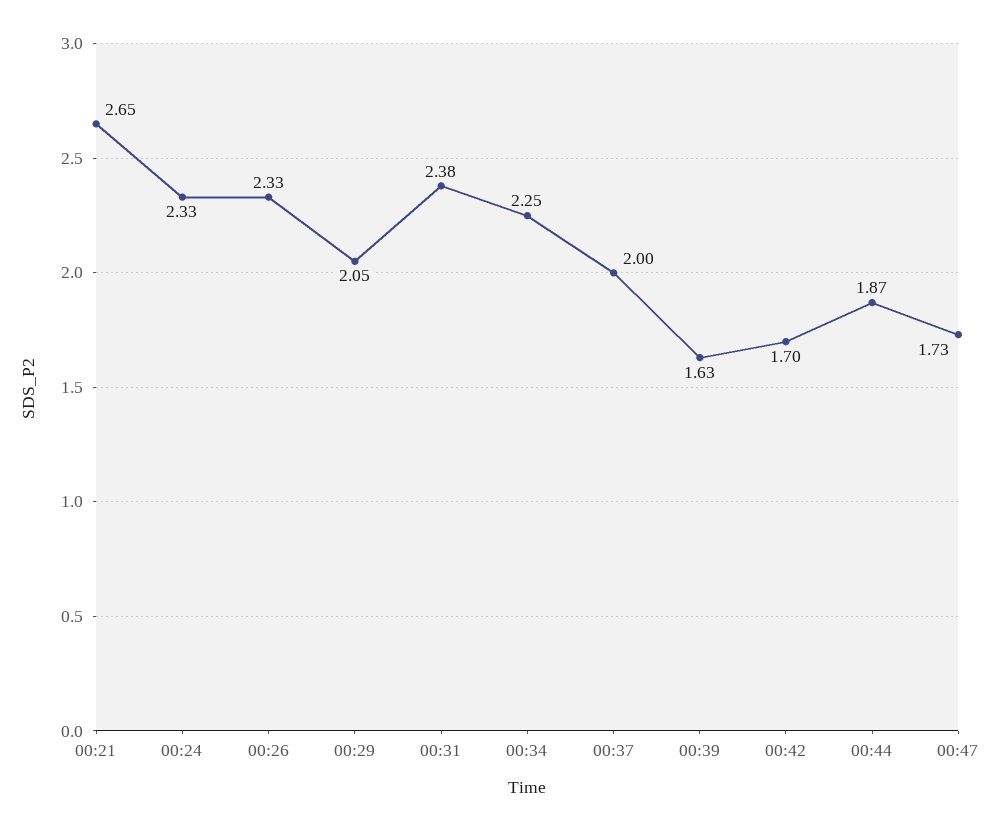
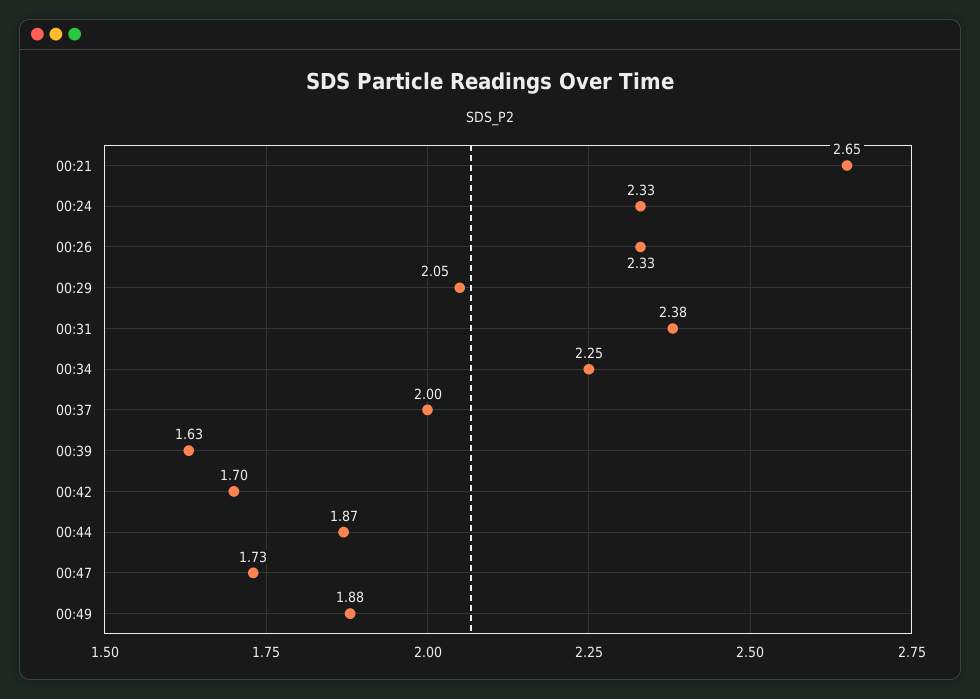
00:49: none -> 1.88

